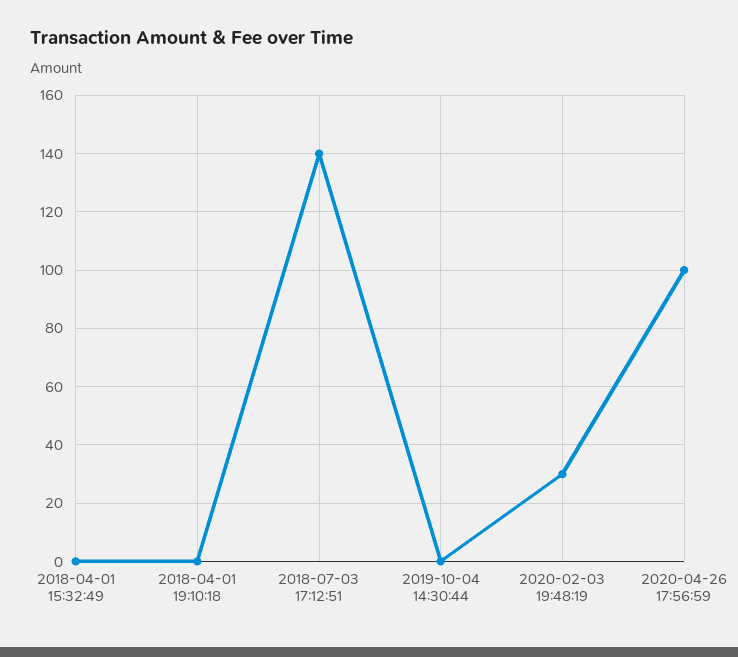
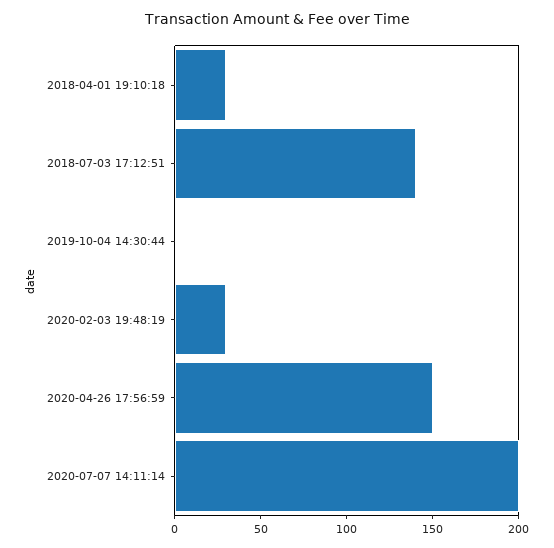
2018-04-01 15:32:49: 0 -> none
2018-04-01 19:10:18: 0 -> 30
2020-04-26 17:56:59: 100 -> 150
2020-07-07 14:11:14: none -> 200

